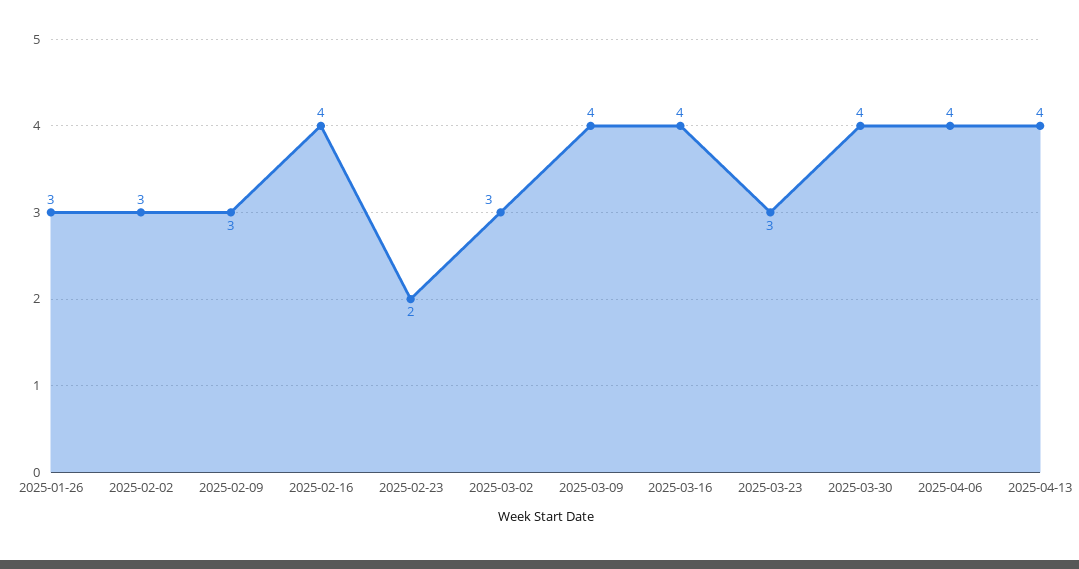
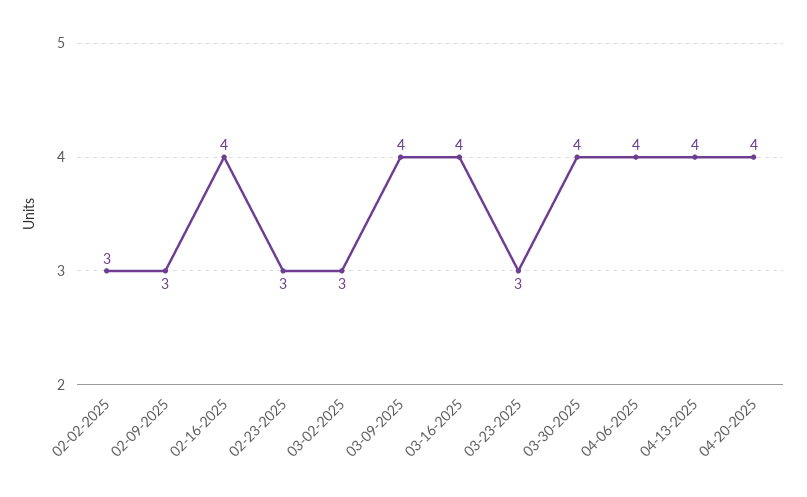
2025-01-26: 3 -> none
2025-02-23: 2 -> 3
04-20-2025: none -> 4

